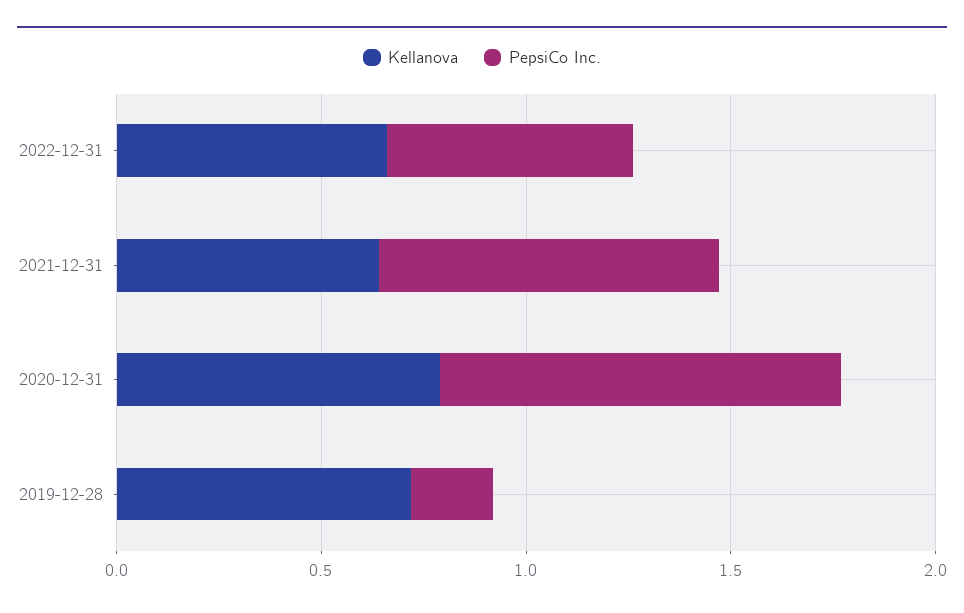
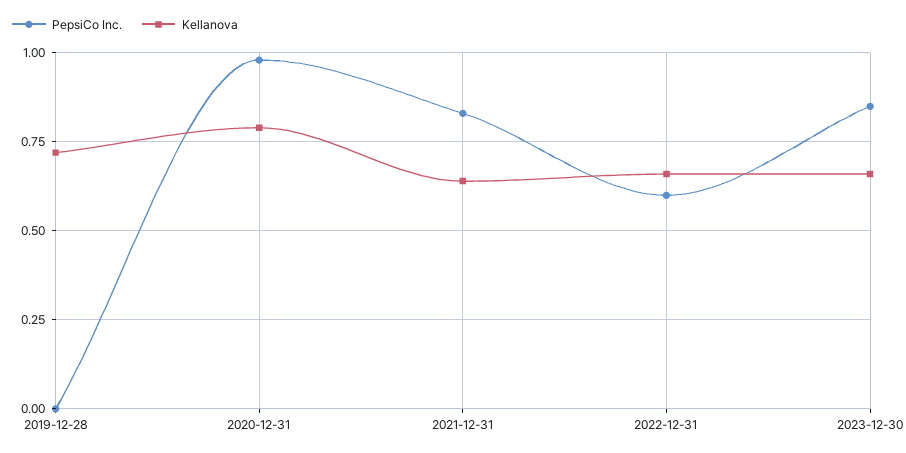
PepsiCo Inc., 2019-12-28: 0.2 -> 0
PepsiCo Inc., 2023-12-30: none -> 0.85
Kellanova, 2023-12-30: none -> 0.65

